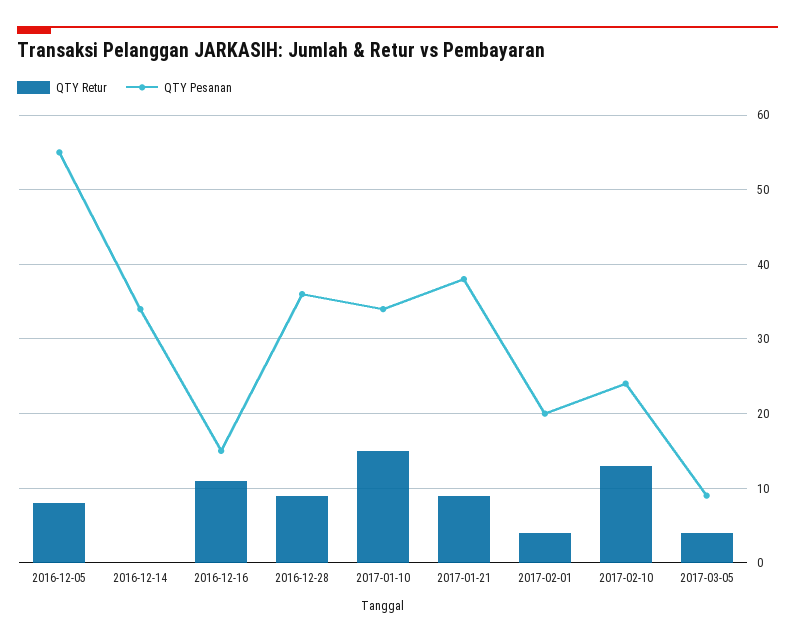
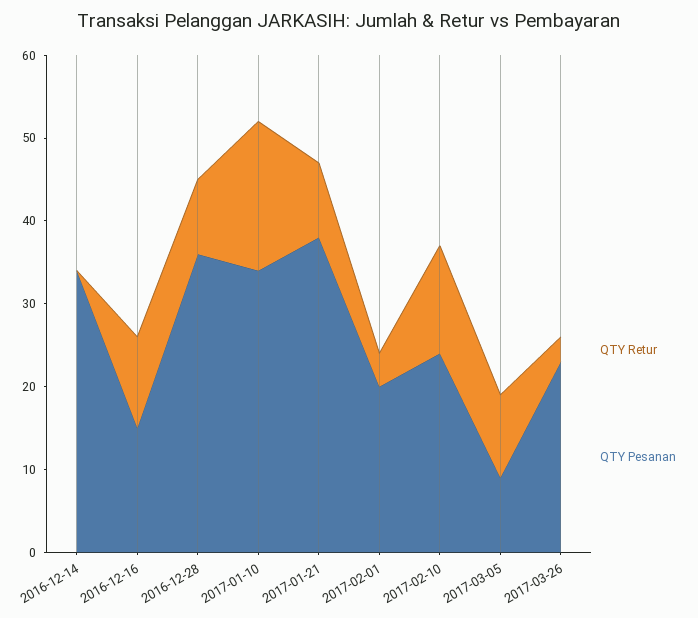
QTY Retur, 2016-12-05: 8 -> none
QTY Pesanan, 2016-12-05: 55 -> none
QTY Retur, 2017-01-10: 15 -> 18
QTY Retur, 2017-03-05: 4 -> 10
QTY Retur, 2017-03-26: none -> 3
QTY Pesanan, 2017-03-26: none -> 23

